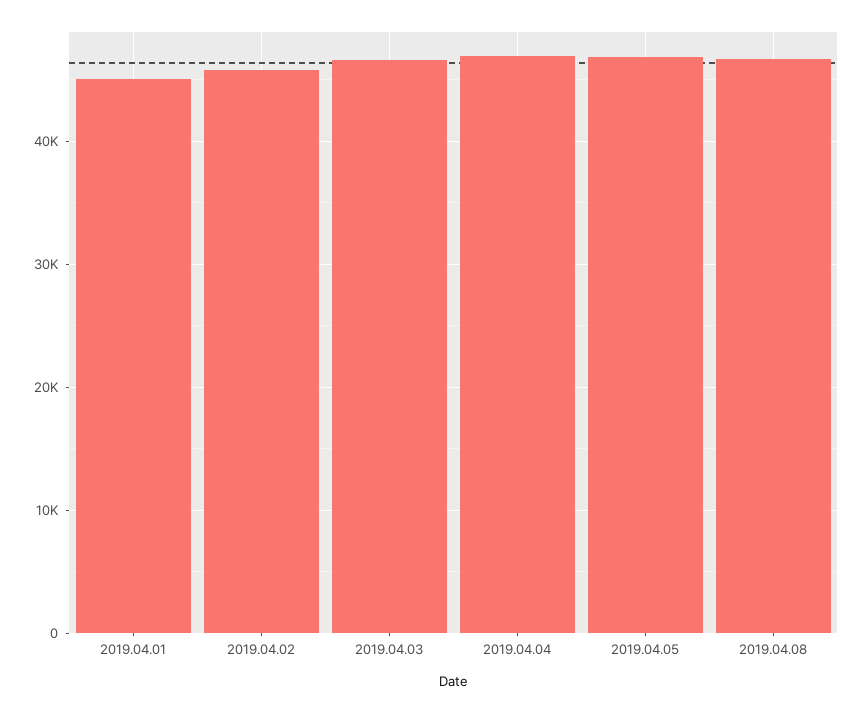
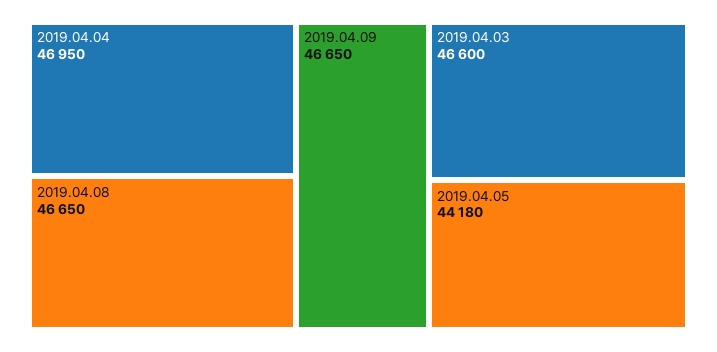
2019.04.01: 45000 -> none
2019.04.02: 46000 -> none
2019.04.05: 47000 -> 44180
2019.04.09: none -> 46650

